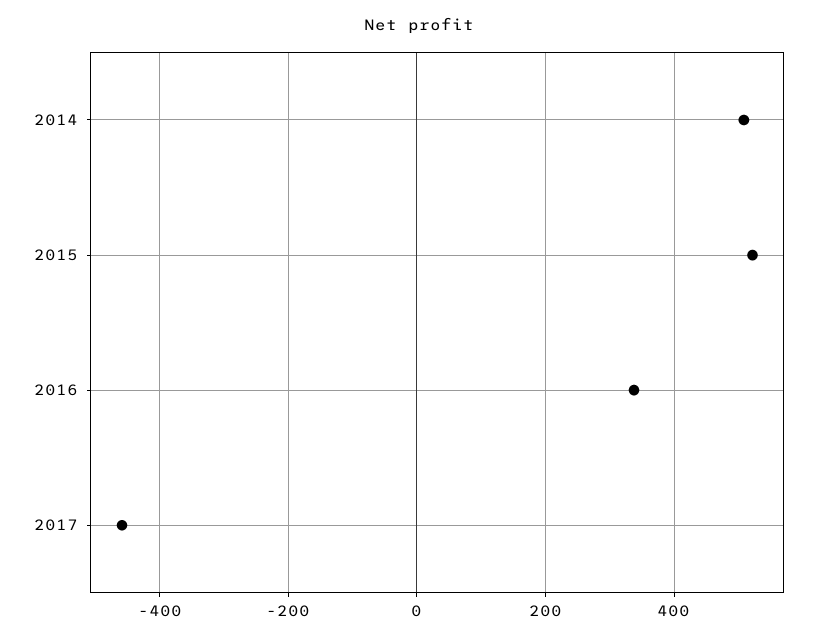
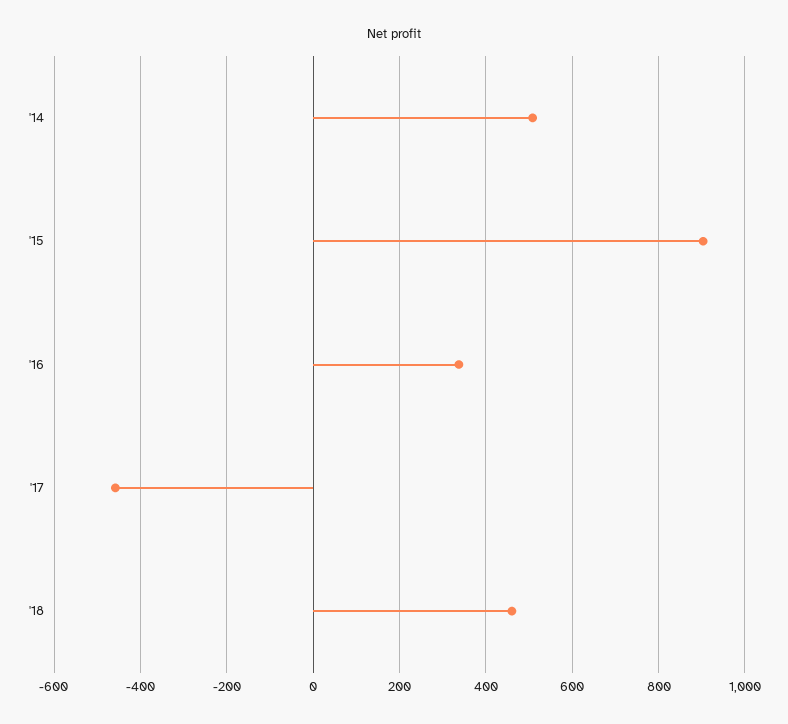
2015: 520 -> 900
'18: none -> 460

